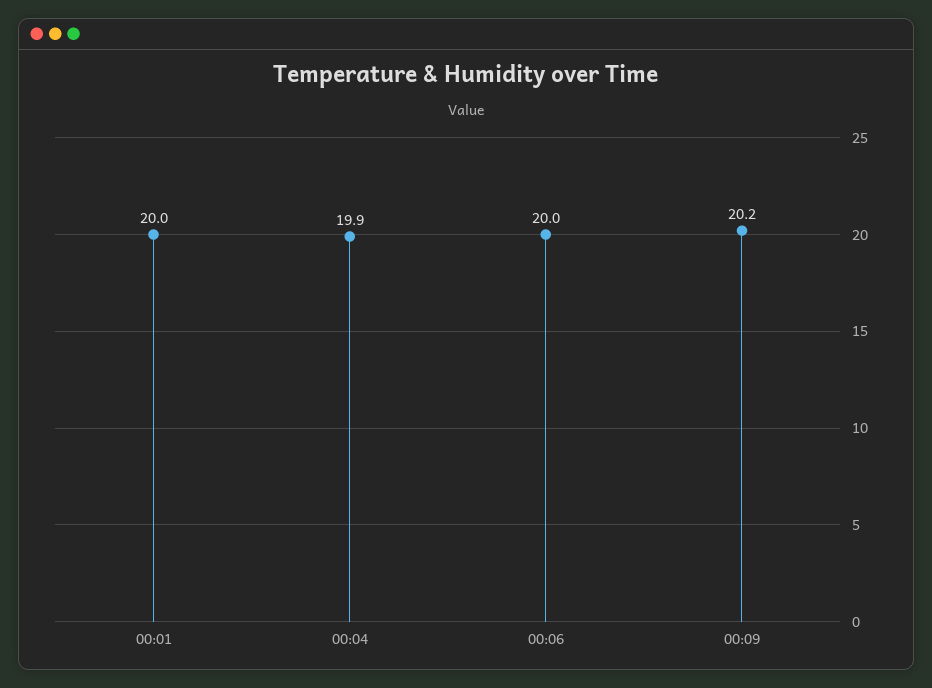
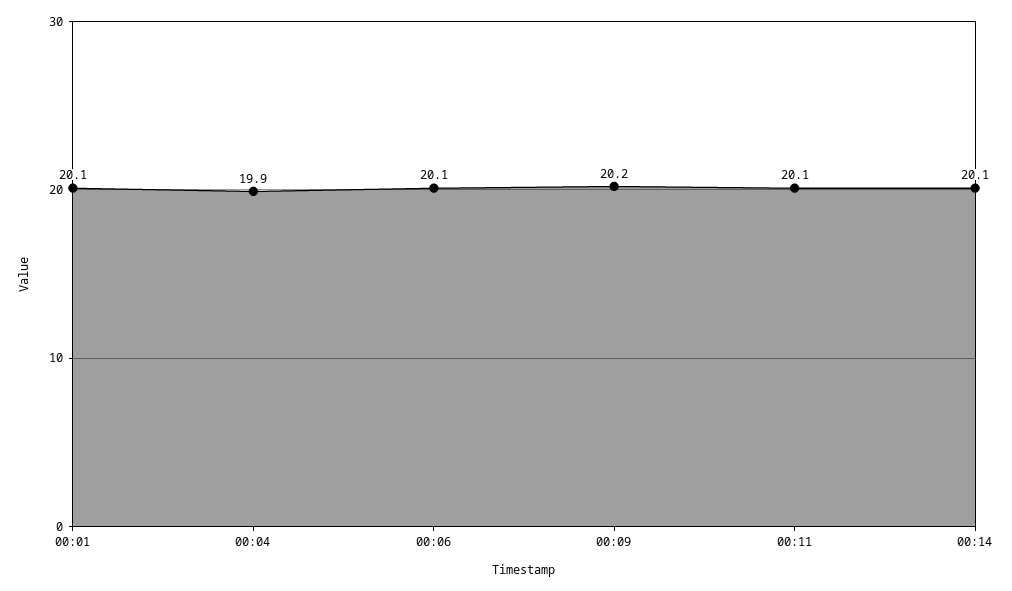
00:01: 20 -> 20.1
00:06: 20 -> 20.1
00:11: none -> 20.1
00:14: none -> 20.1

